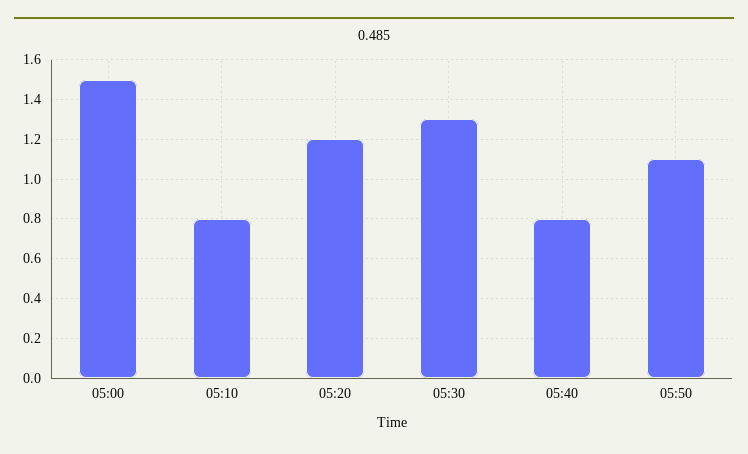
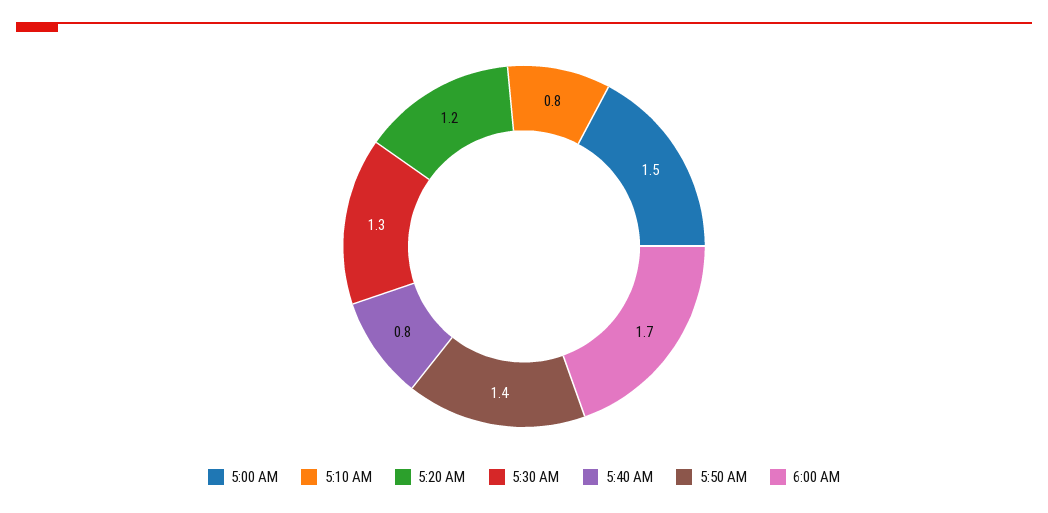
05:50: 1.1 -> 1.4
6:00 AM: none -> 1.7

